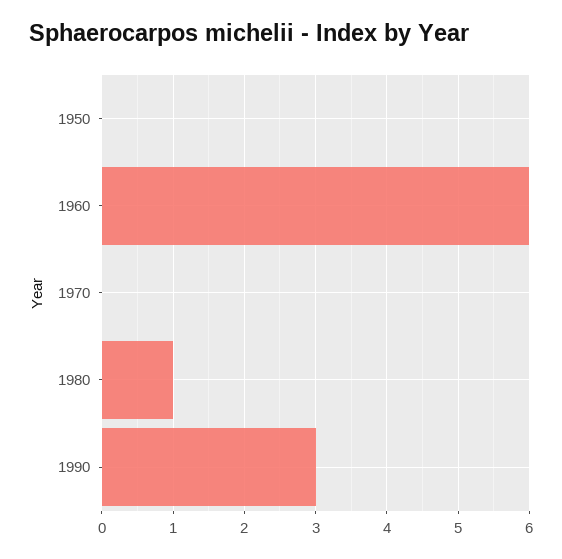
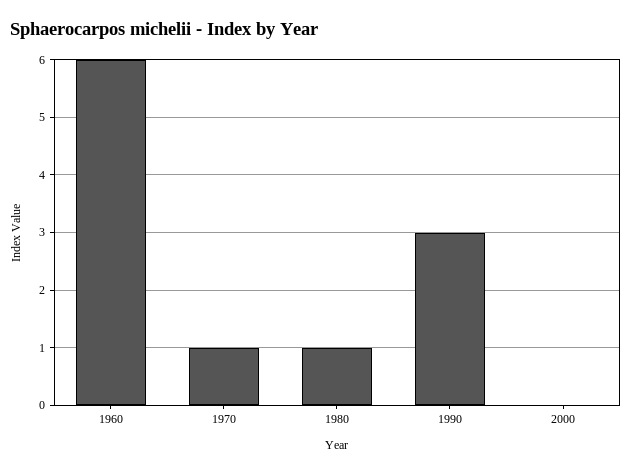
1950: 0 -> none
1970: 0 -> 1
2000: none -> 0

